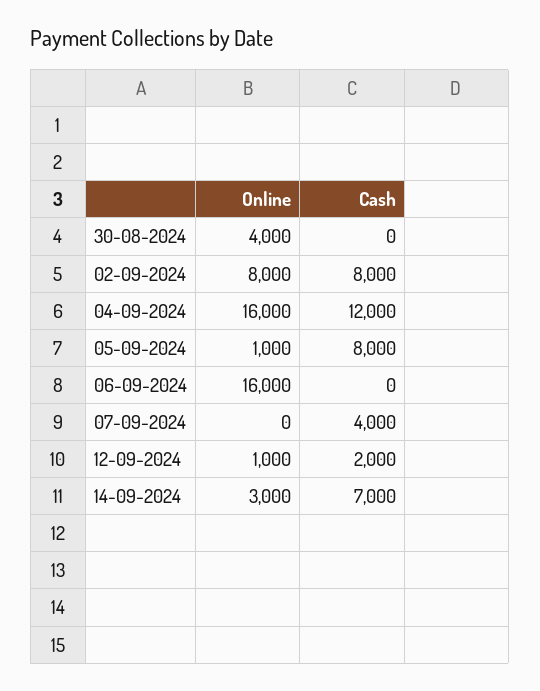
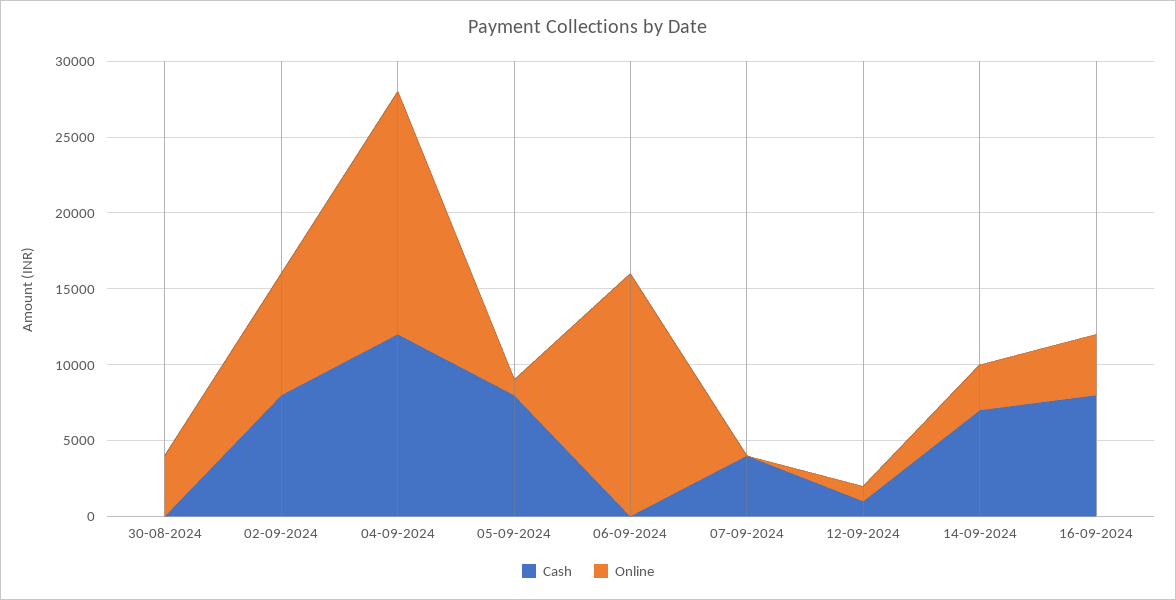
Cash, 12-09-2024: 2000 -> 1000
Cash, 16-09-2024: none -> 8000
Online, 16-09-2024: none -> 4000

